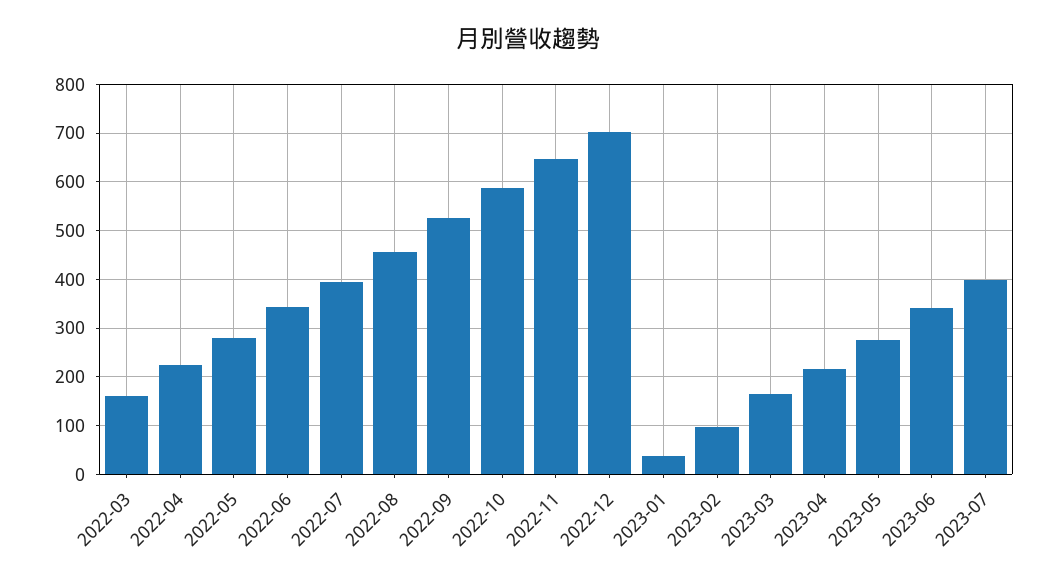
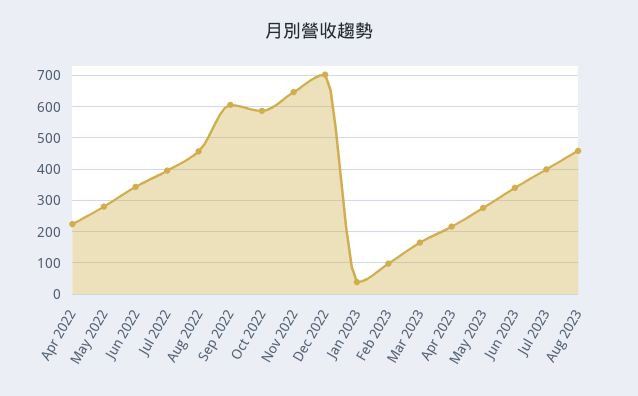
2022-03: 160 -> none
2022-09: 520 -> 600
Aug 2023: none -> 460

